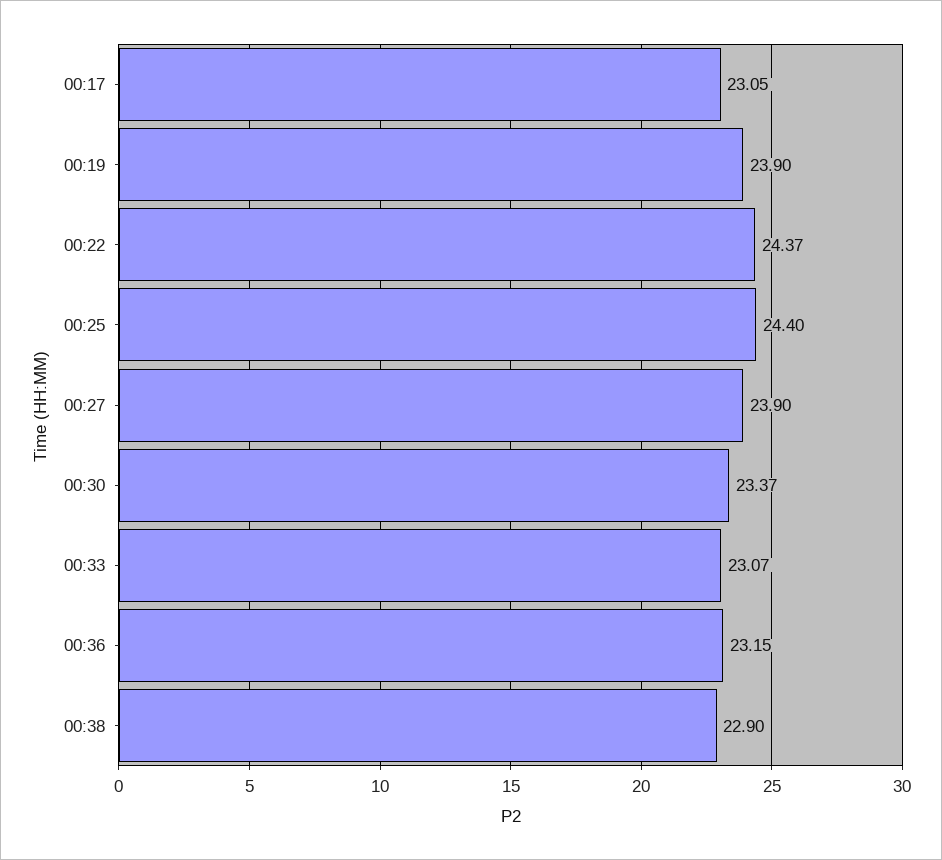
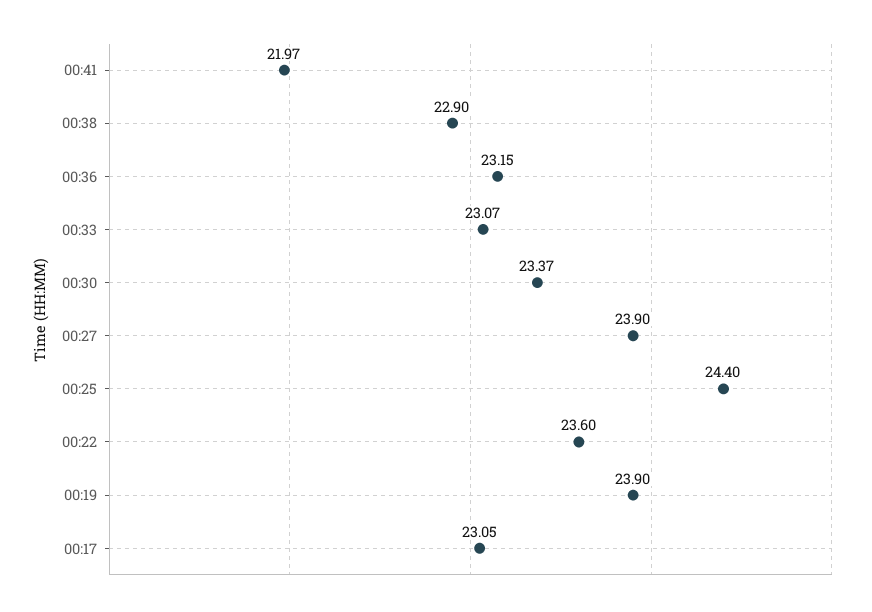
00:22: 24.37 -> 23.6
00:41: none -> 21.97

